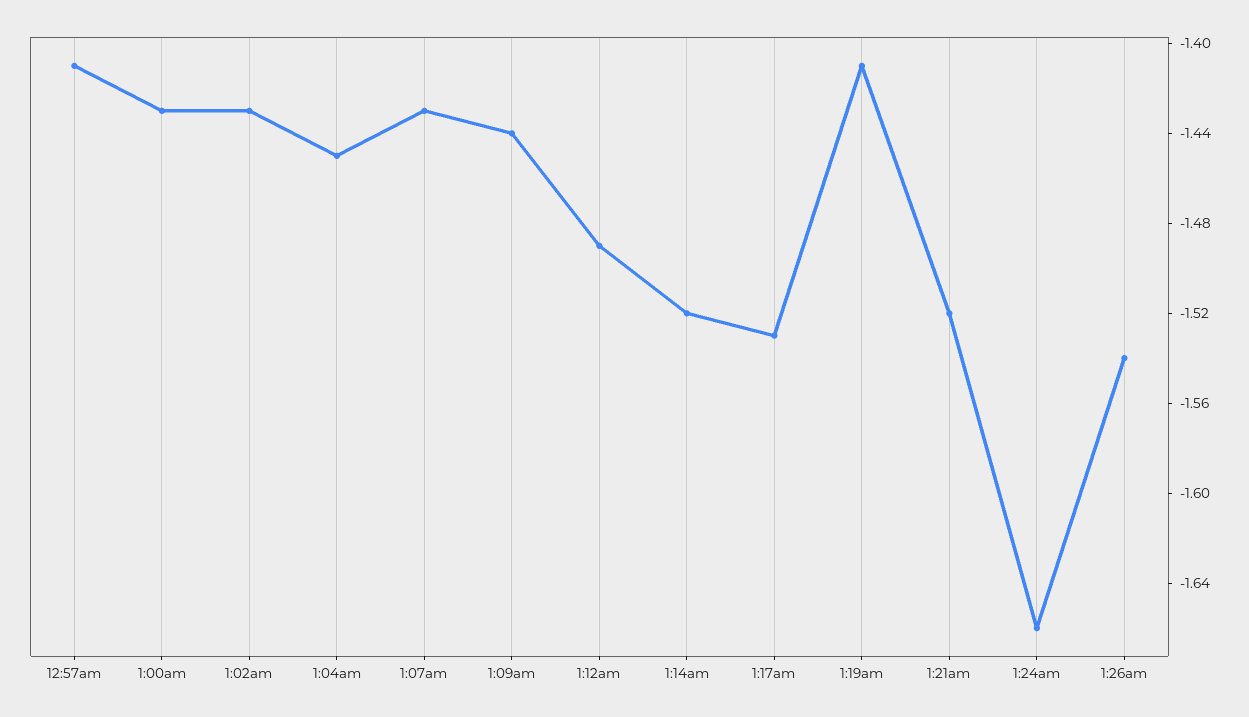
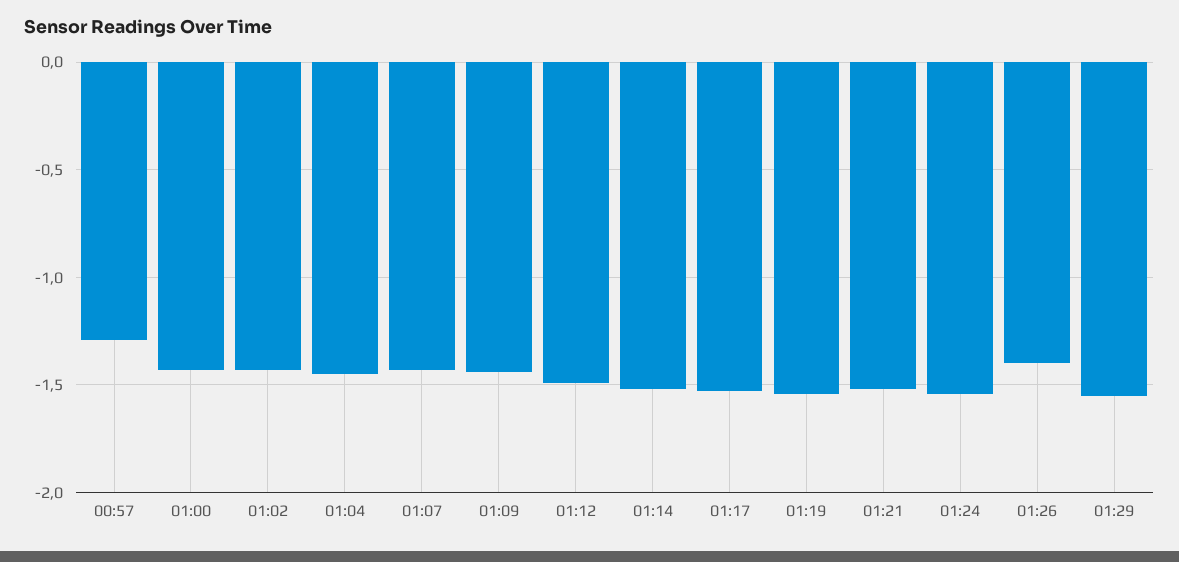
12:57am: -1.41 -> -1.3
1:19am: -1.41 -> -1.55
1:24am: -1.66 -> -1.55
1:26am: -1.54 -> -1.4
01:29: none -> -1.55

